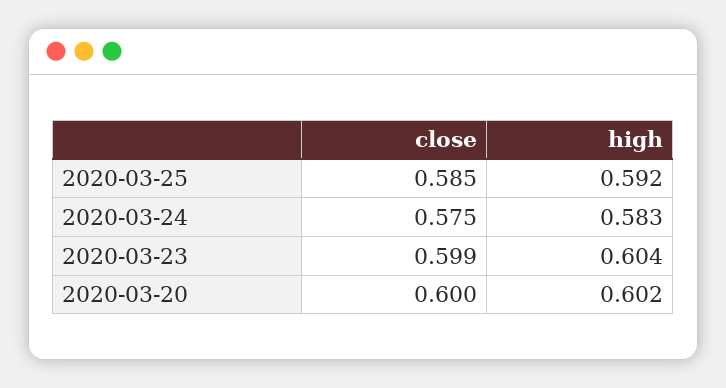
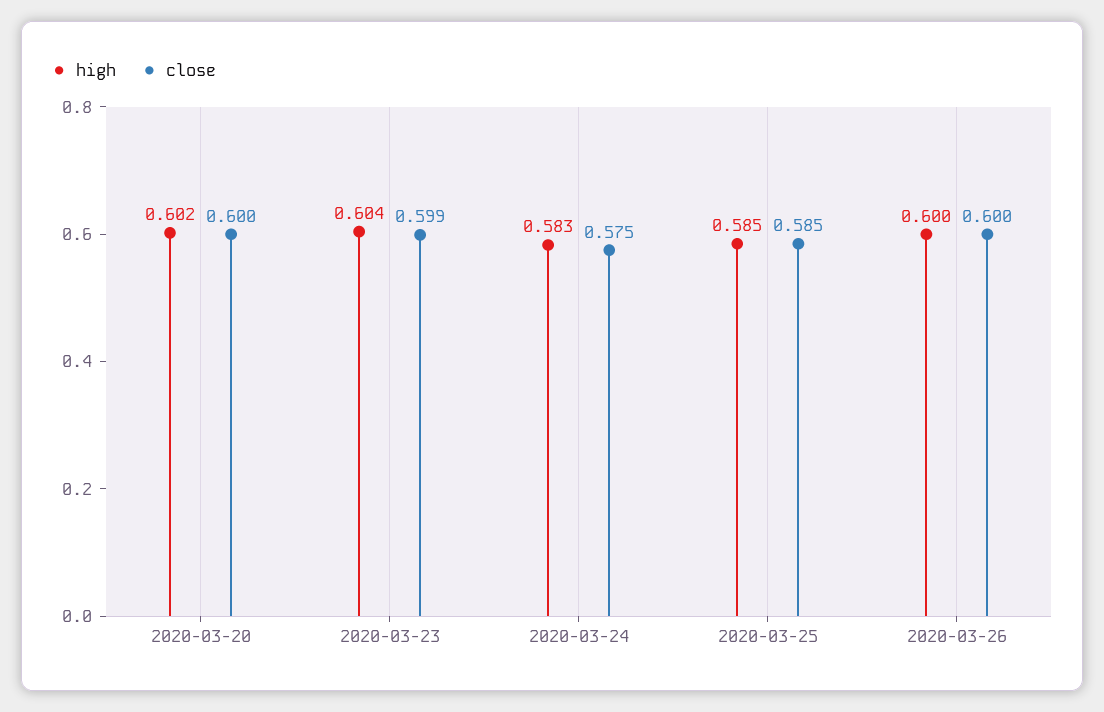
high, 2020-03-25: 0.592 -> 0.585
high, 2020-03-26: none -> 0.6
close, 2020-03-26: none -> 0.6

